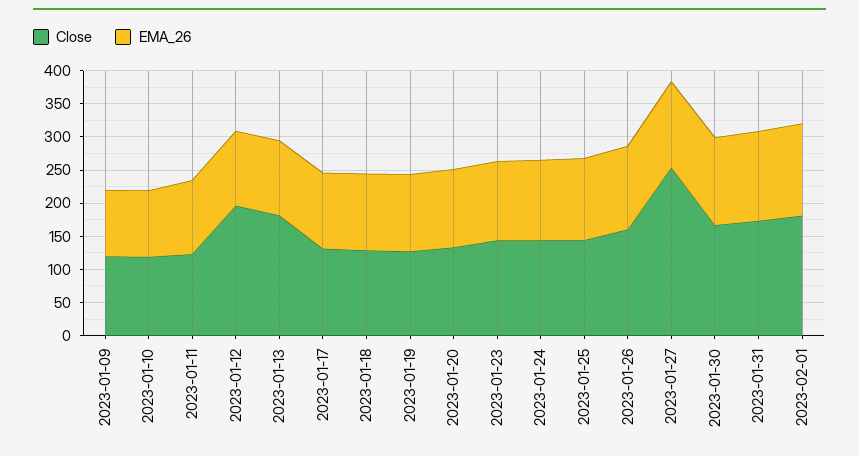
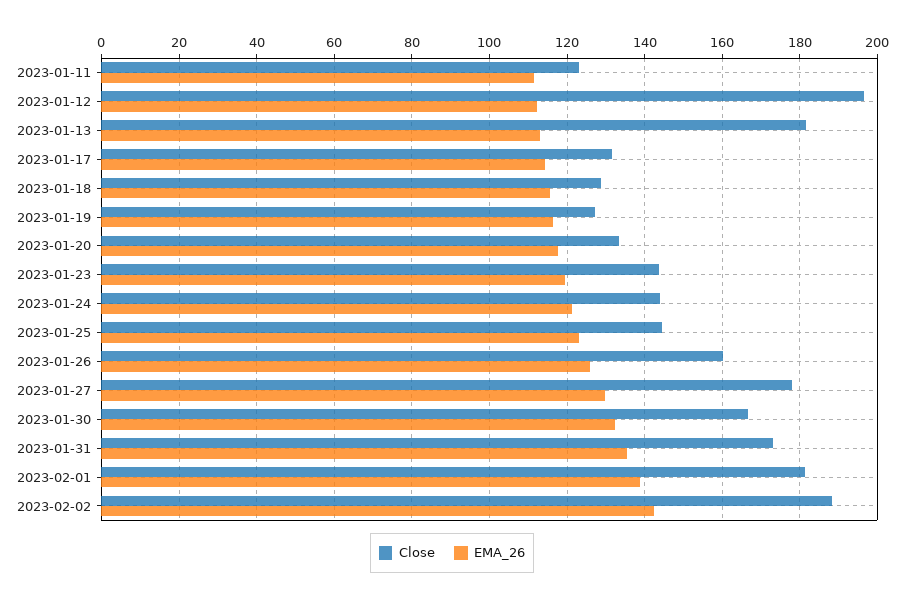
Close, 2023-01-09: 125 -> none
EMA_26, 2023-01-09: 100 -> none
Close, 2023-01-10: 125 -> none
EMA_26, 2023-01-10: 100 -> none
Close, 2023-01-27: 250 -> 178
Close, 2023-02-02: none -> 188
EMA_26, 2023-02-02: none -> 142

